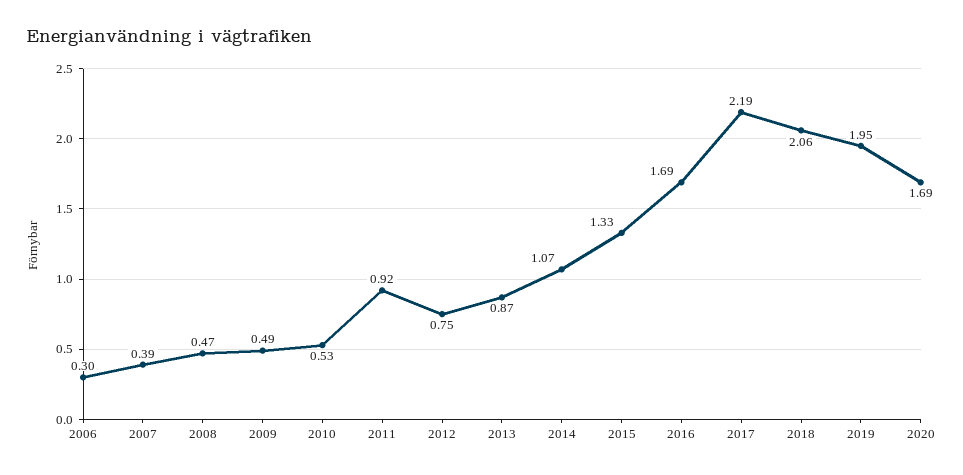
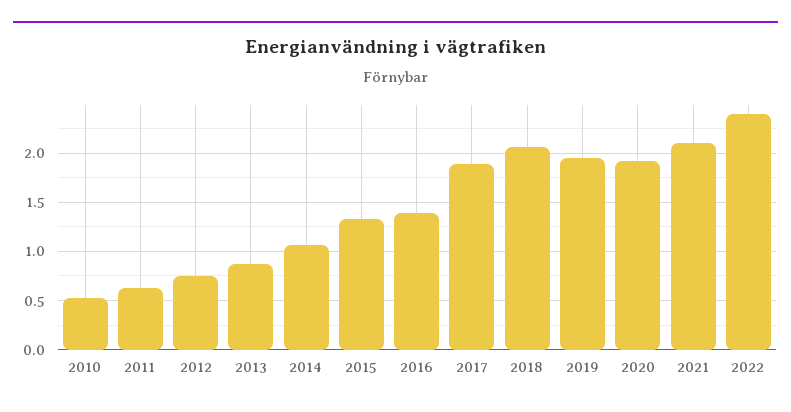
2006: 0.3 -> none
2007: 0.39 -> none
2008: 0.47 -> none
2009: 0.49 -> none
2011: 0.92 -> 0.6
2016: 1.69 -> 1.4
2017: 2.19 -> 1.9
2020: 1.69 -> 1.9
2021: none -> 2.1
2022: none -> 2.4

